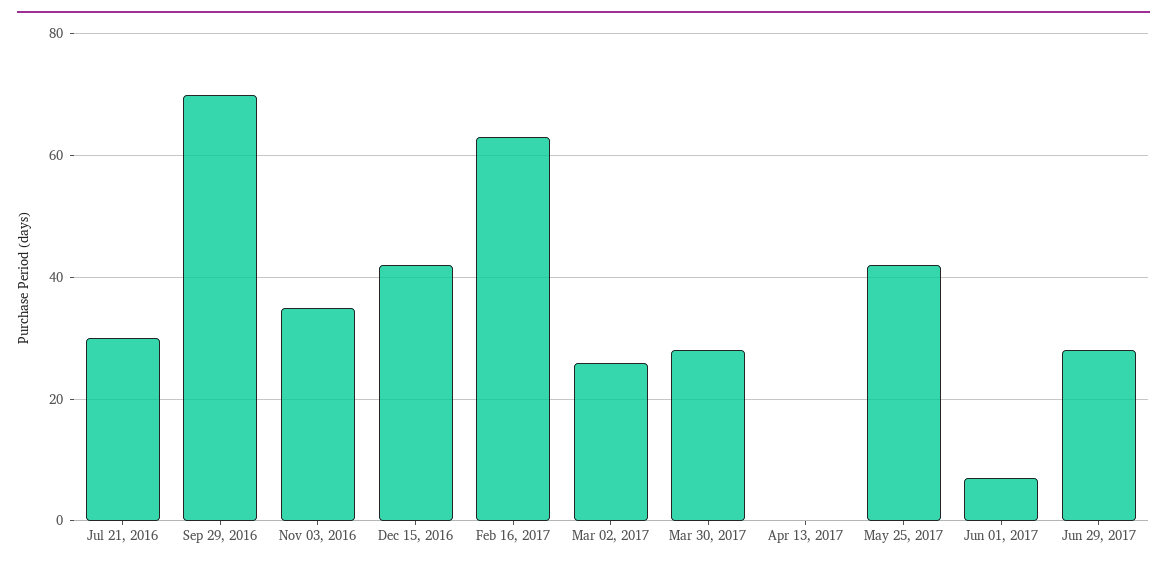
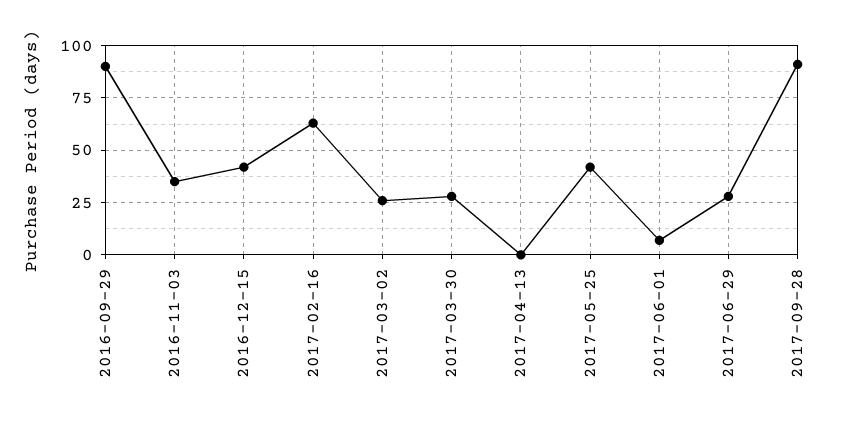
Jul 21, 2016: 30 -> none
Sep 29, 2016: 70 -> 90
2017-09-28: none -> 90

